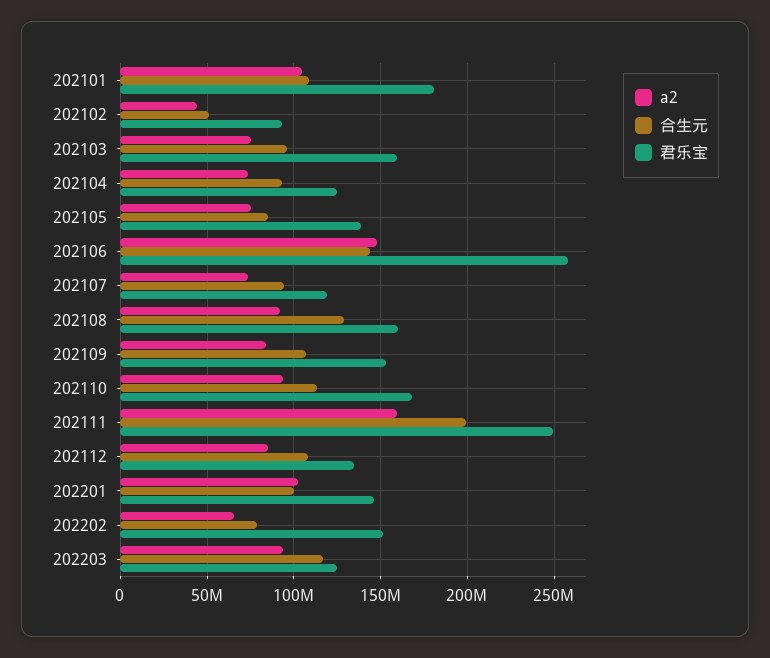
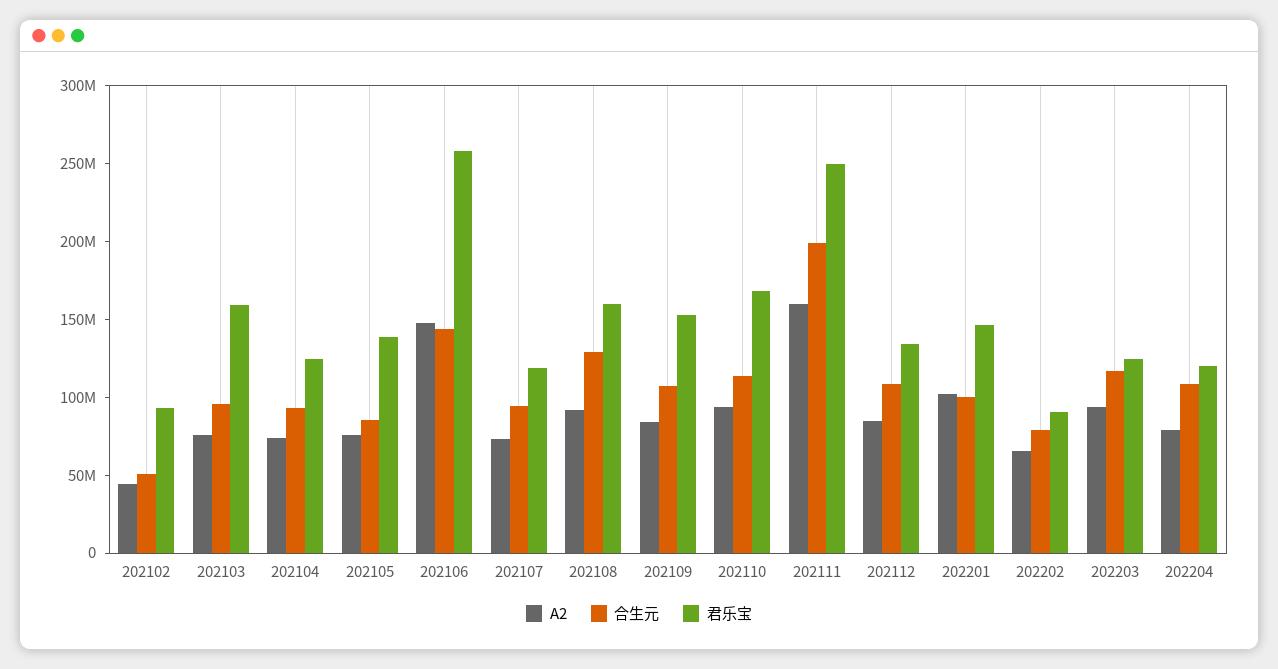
a2, 202101: 105000000 -> none
合生元, 202101: 110000000 -> none
君乐宝, 202101: 180000000 -> none
君乐宝, 202202: 150000000 -> 90000000
a2, 202204: none -> 80000000
合生元, 202204: none -> 110000000
君乐宝, 202204: none -> 120000000

